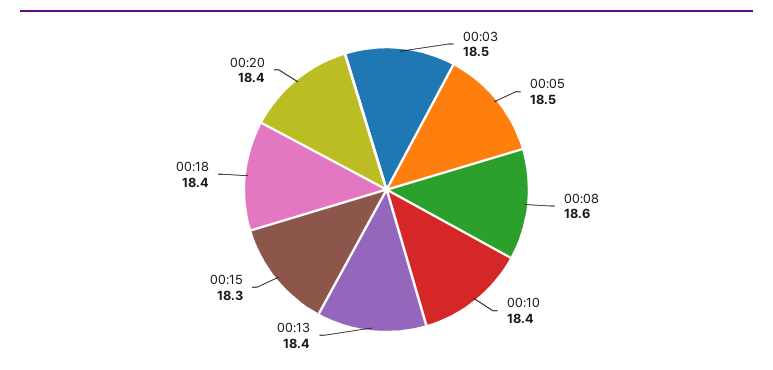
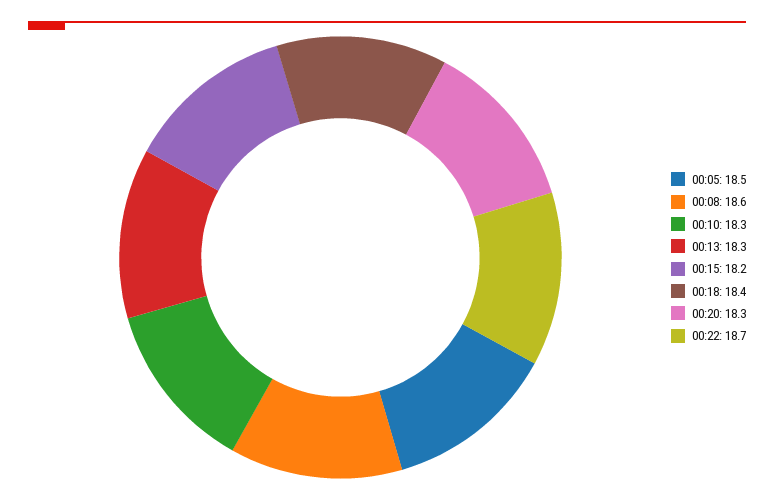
00:03: 18.5 -> none
00:10: 18.4 -> 18.3
00:13: 18.4 -> 18.3
00:15: 18.3 -> 18.2
00:20: 18.4 -> 18.3
00:22: none -> 18.7

